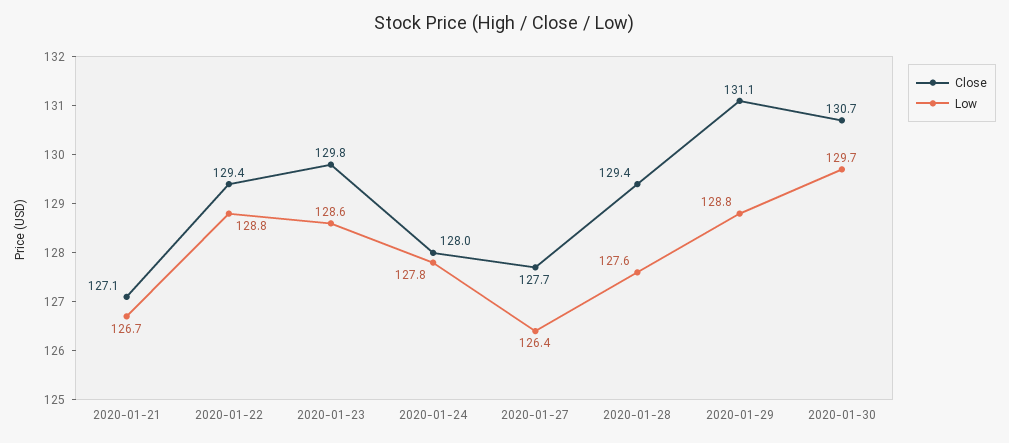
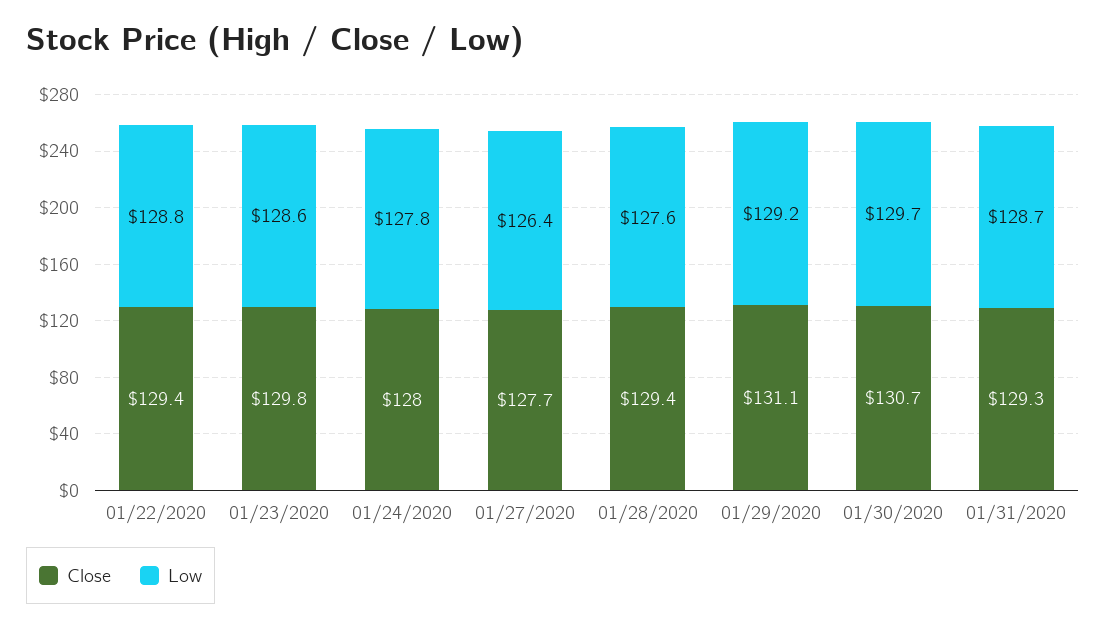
Close, 2020-01-21: 127.1 -> none
Low, 2020-01-21: 126.7 -> none
Low, 2020-01-29: 128.8 -> 129.2
Close, 01/31/2020: none -> 129.3
Low, 01/31/2020: none -> 128.7

